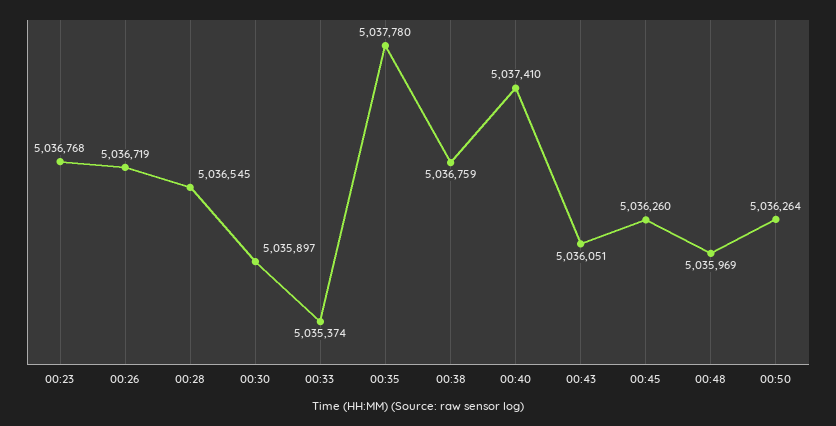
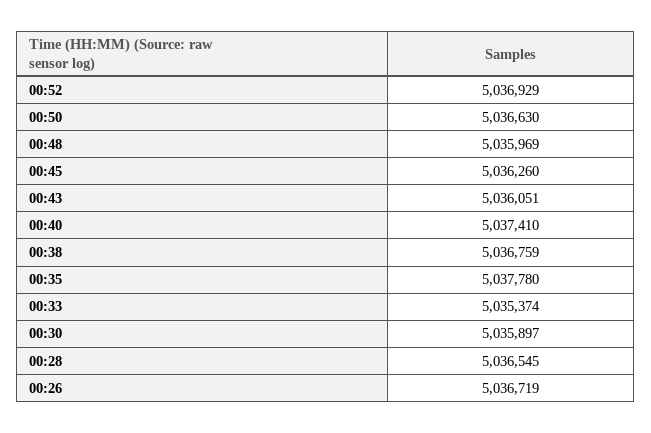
00:23: 5036768 -> none
00:50: 5036264 -> 5036630
00:52: none -> 5036929

